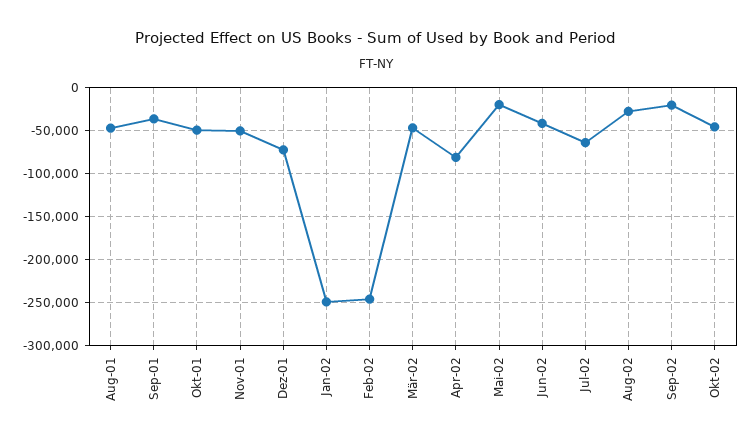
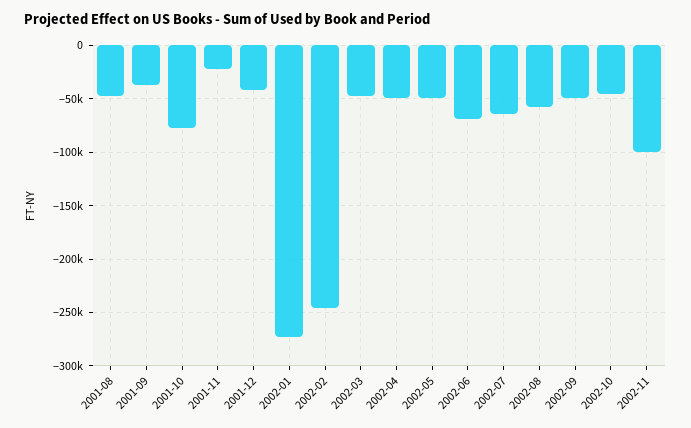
Okt-01: -50000 -> -80000
Nov-01: -50000 -> -20000
Dez-01: -70000 -> -40000
Jan-02: -250000 -> -270000
Apr-02: -80000 -> -50000
Mai-02: -20000 -> -50000
Jun-02: -40000 -> -70000
Aug-02: -30000 -> -60000
Sep-02: -20000 -> -50000
2002-11: none -> -100000

